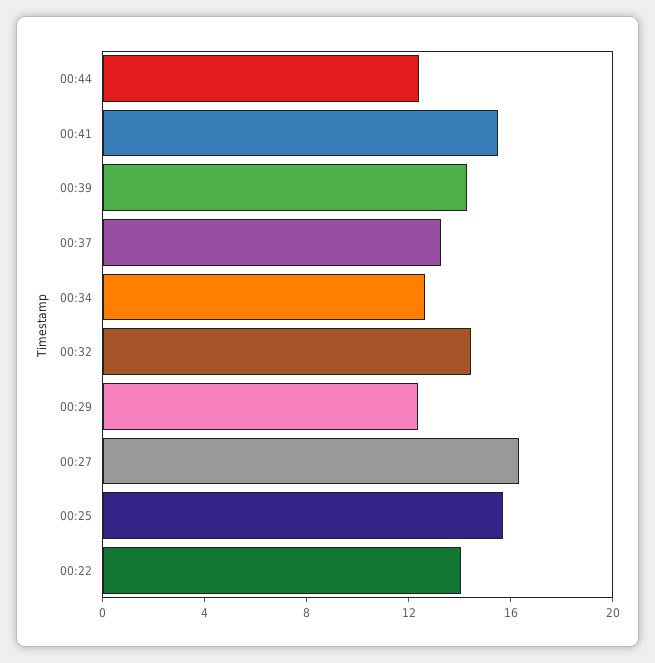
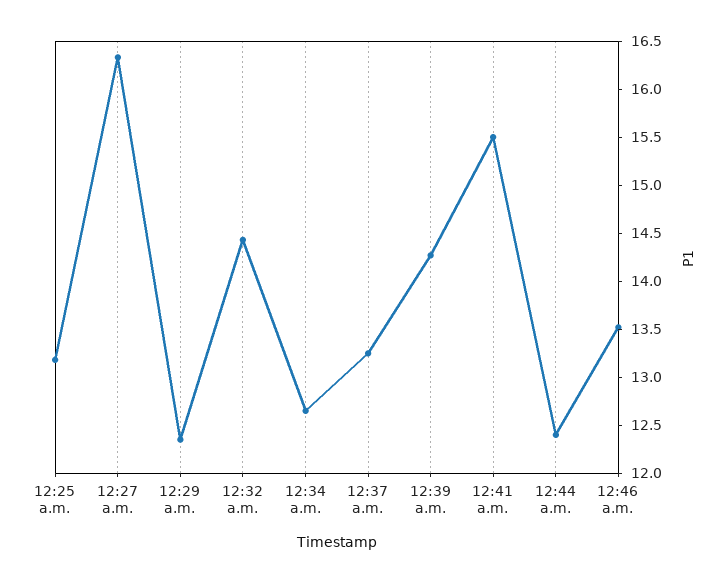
00:25: 16 -> 13.2
00:22: 14 -> none
12:46 a.m.: none -> 13.5

